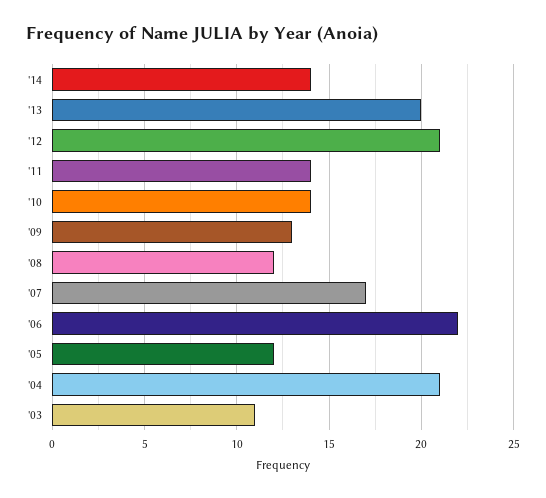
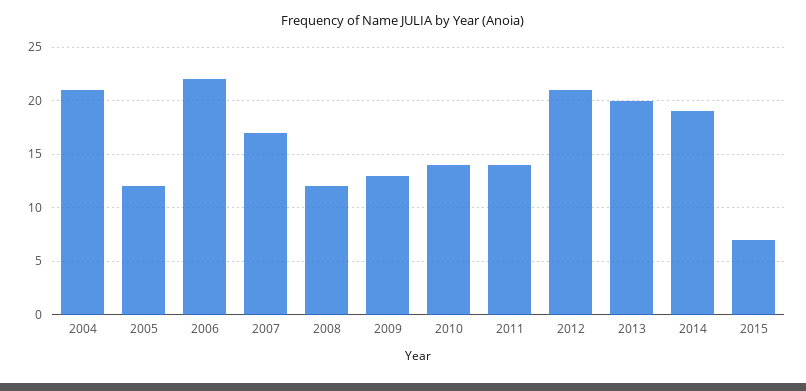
'14: 14 -> 19
'03: 11 -> none
2015: none -> 7

